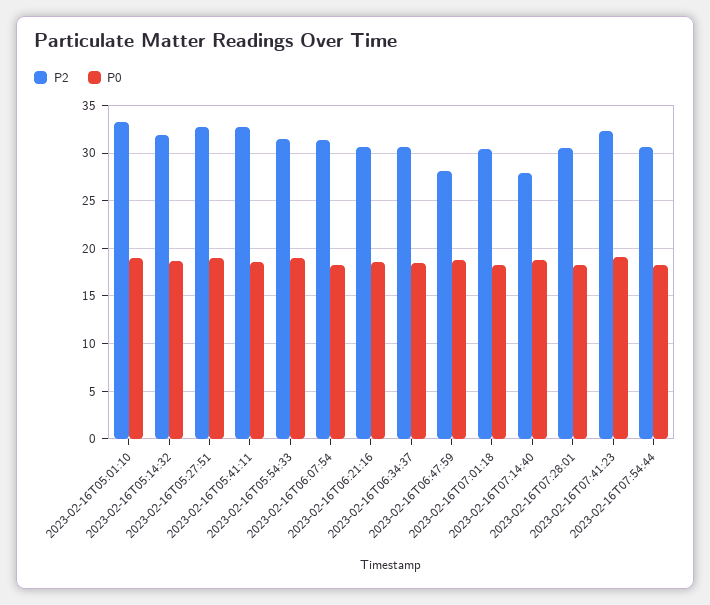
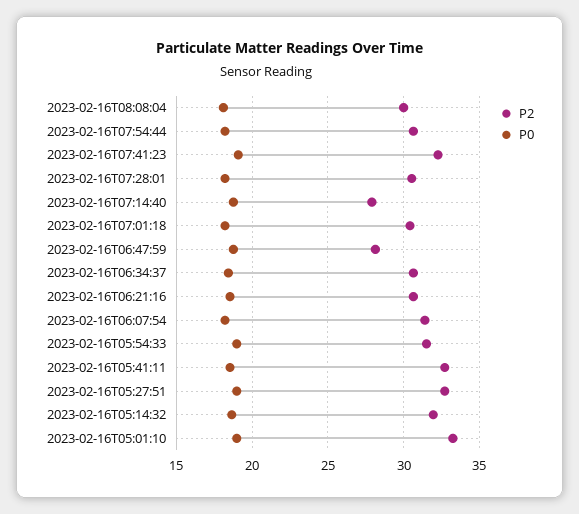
P2, 2023-02-16T08:08:04: none -> 30
P0, 2023-02-16T08:08:04: none -> 18

